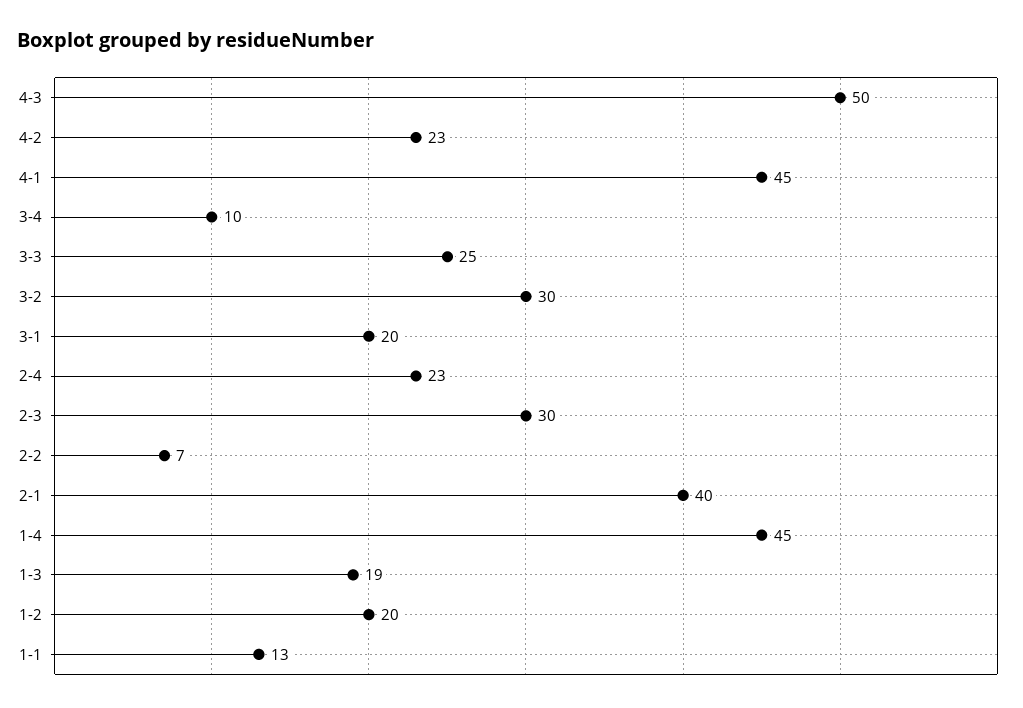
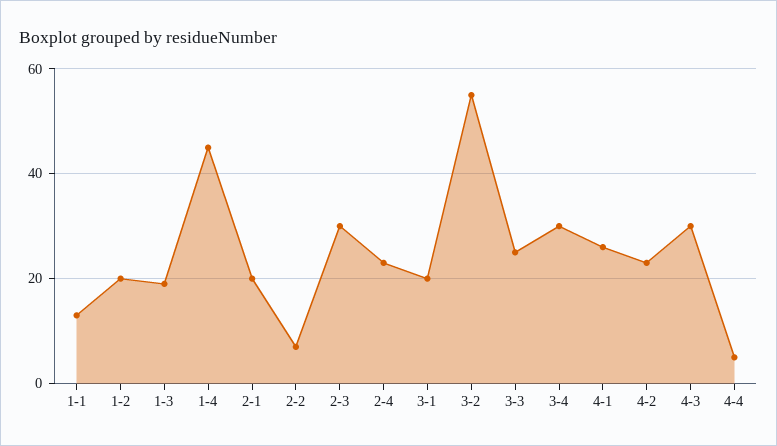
4-3: 50 -> 30
4-1: 45 -> 25
3-4: 10 -> 30
3-2: 30 -> 55
2-1: 40 -> 20
4-4: none -> 5

